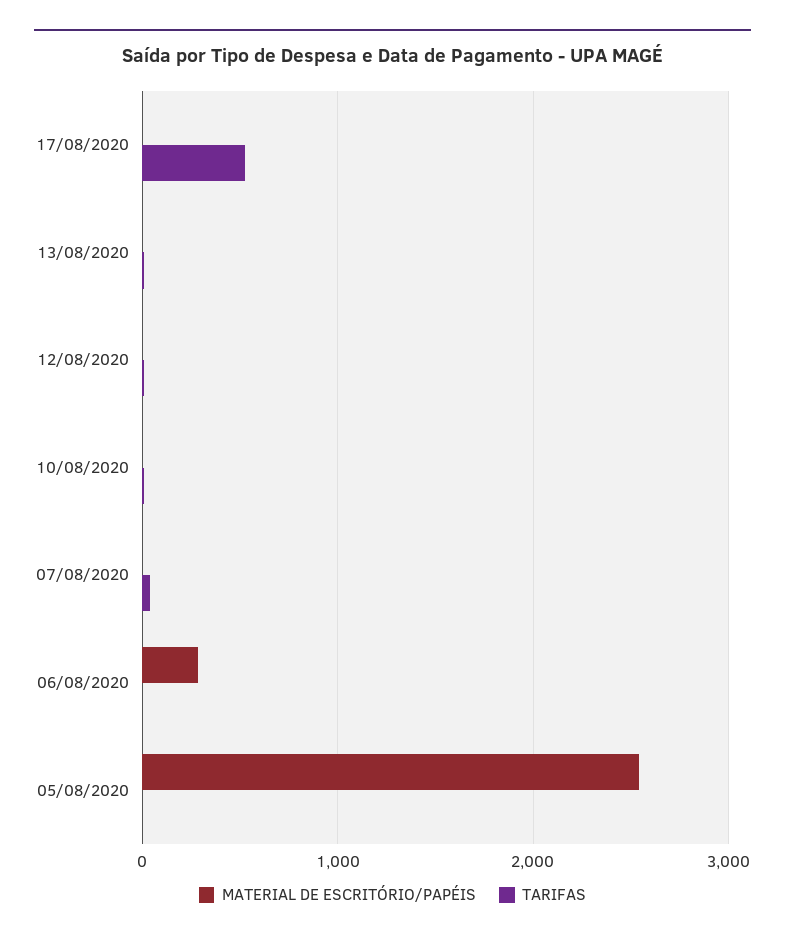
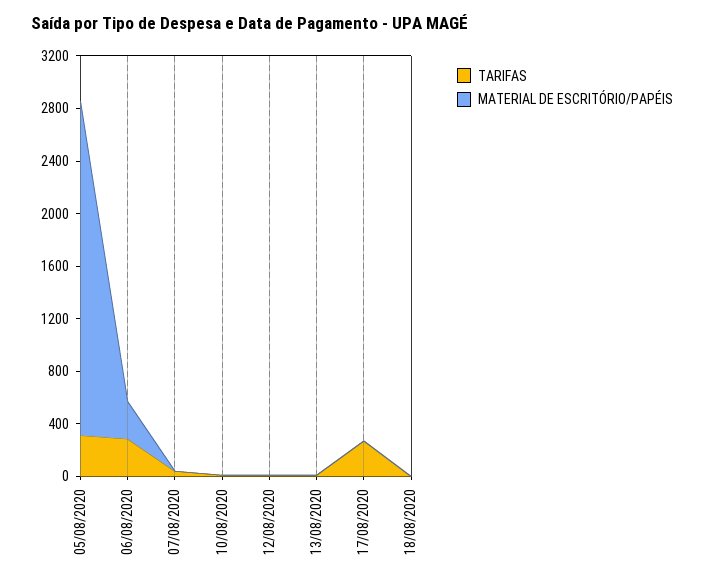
TARIFAS, 17/08/2020: 500 -> 300
TARIFAS, 06/08/2020: 0 -> 300
TARIFAS, 05/08/2020: 0 -> 300
TARIFAS, 18/08/2020: none -> 0
MATERIAL DE ESCRITÓRIO/PAPÉIS, 18/08/2020: none -> 0

